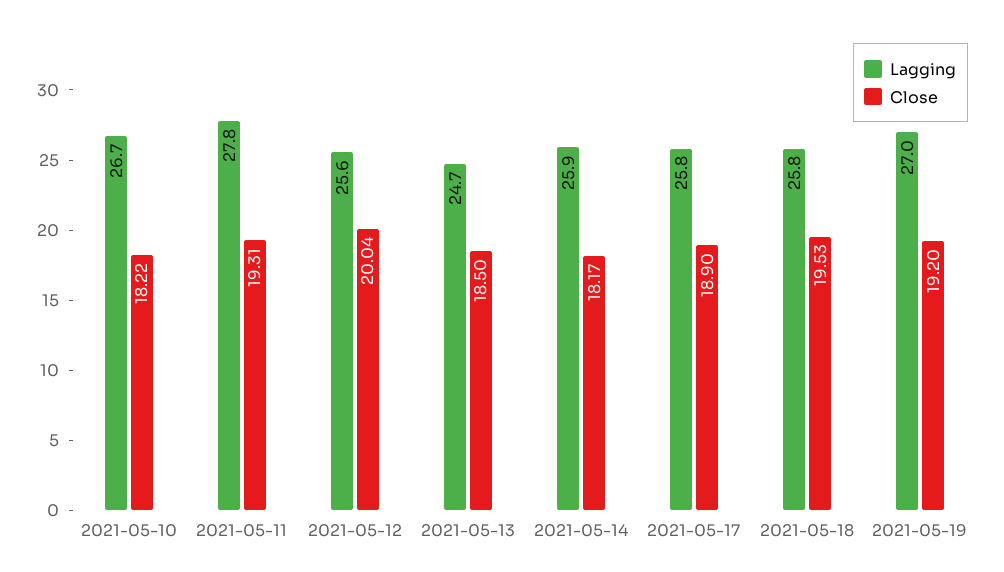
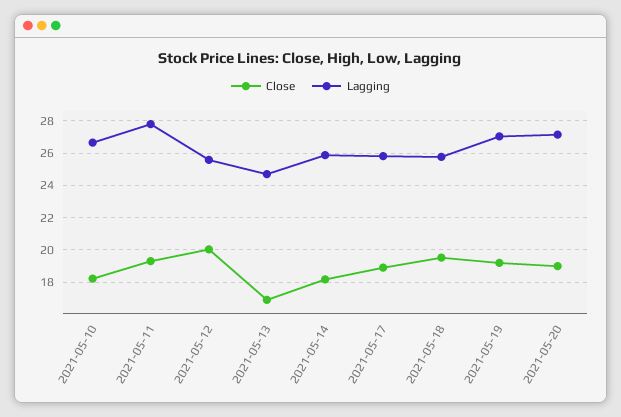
Close, 2021-05-13: 18.5 -> 17
Close, 2021-05-20: none -> 19
Lagging, 2021-05-20: none -> 27

